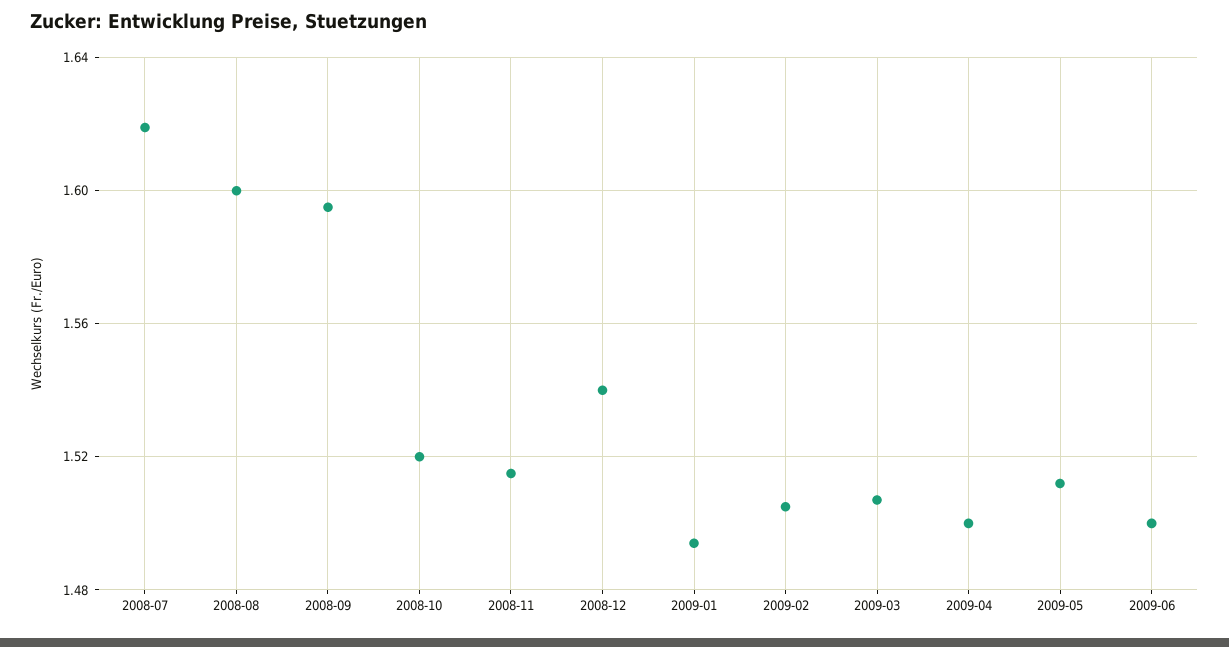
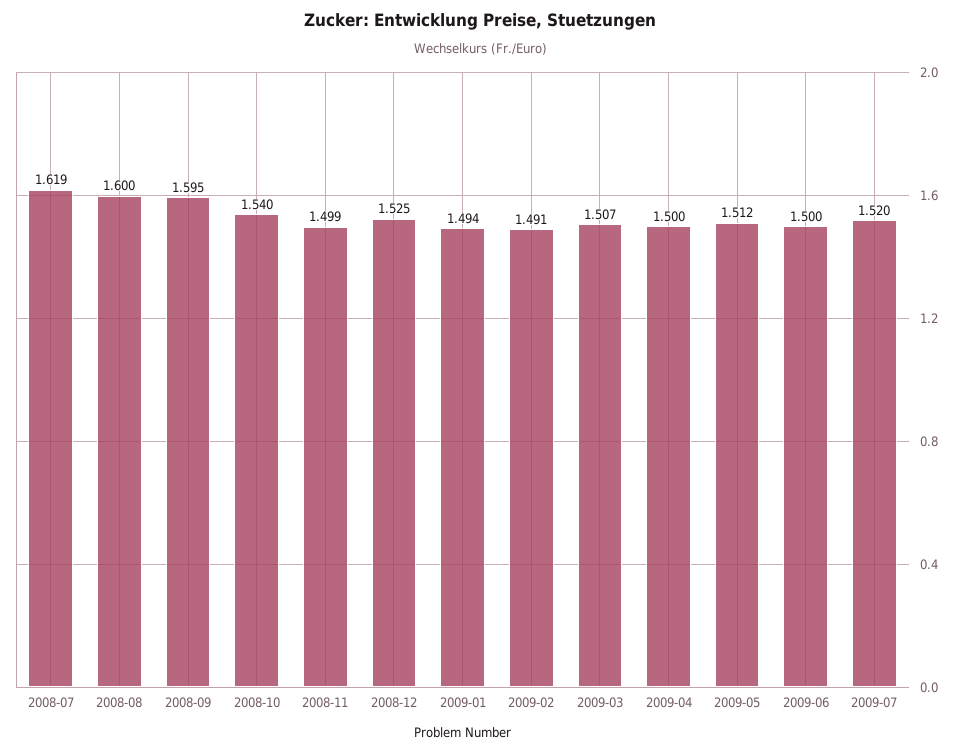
2008-10: 1.52 -> 1.54
2008-11: 1.515 -> 1.499
2008-12: 1.54 -> 1.525
2009-02: 1.505 -> 1.491
2009-07: none -> 1.52

